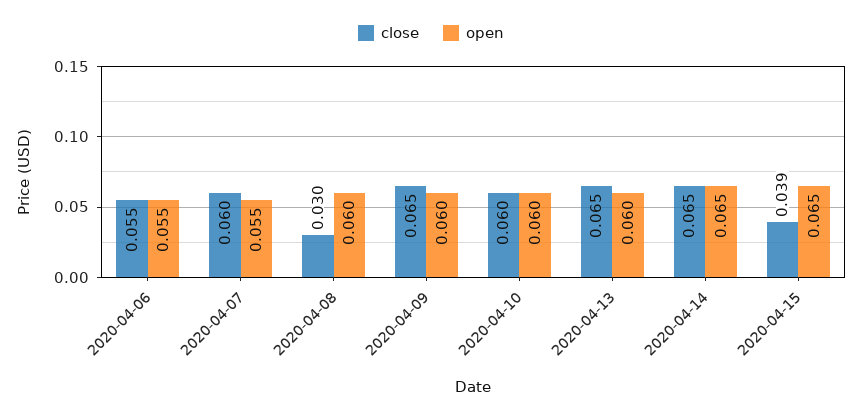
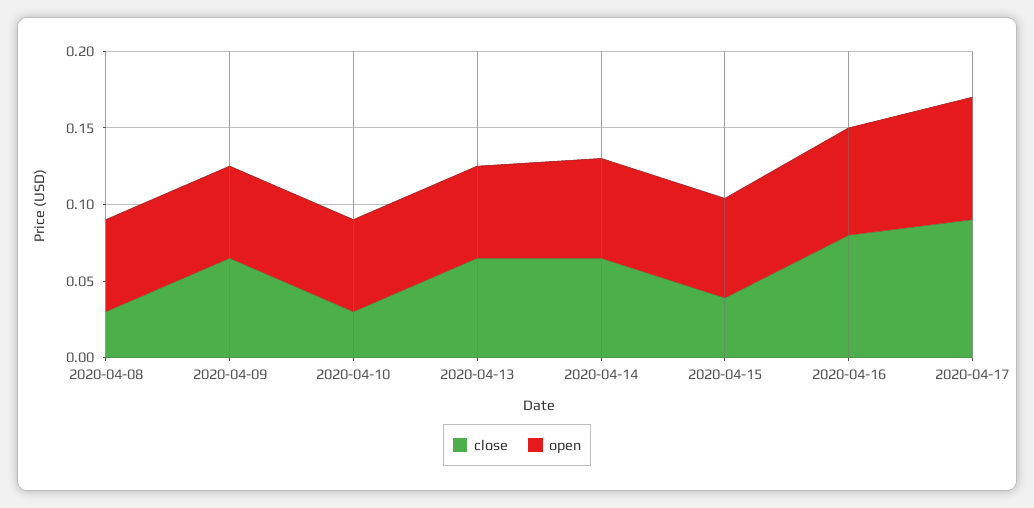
close, 2020-04-06: 0.055 -> none
open, 2020-04-06: 0.055 -> none
close, 2020-04-07: 0.06 -> none
open, 2020-04-07: 0.055 -> none
close, 2020-04-10: 0.06 -> 0.03
close, 2020-04-16: none -> 0.08
open, 2020-04-16: none -> 0.07
close, 2020-04-17: none -> 0.09
open, 2020-04-17: none -> 0.08

